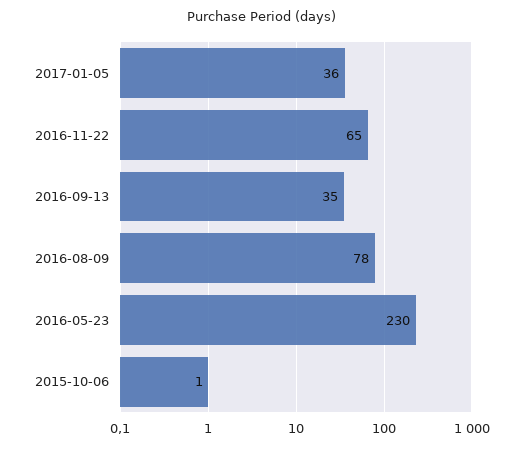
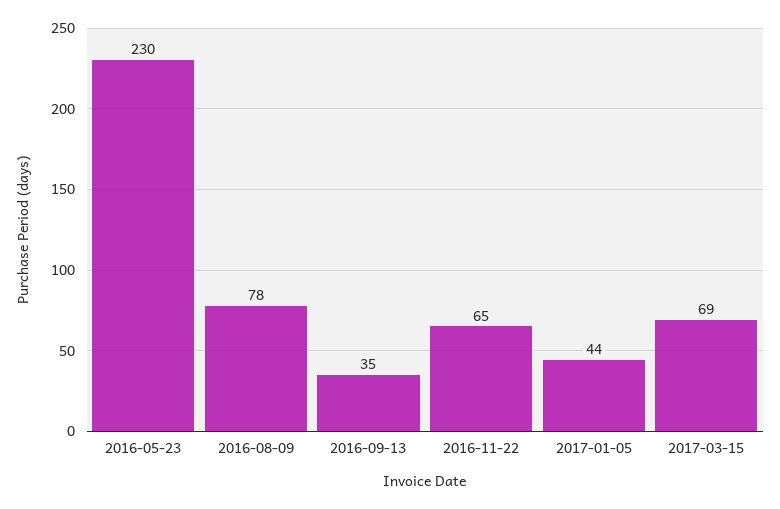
2017-01-05: 36 -> 44
2015-10-06: 1 -> none
2017-03-15: none -> 69

